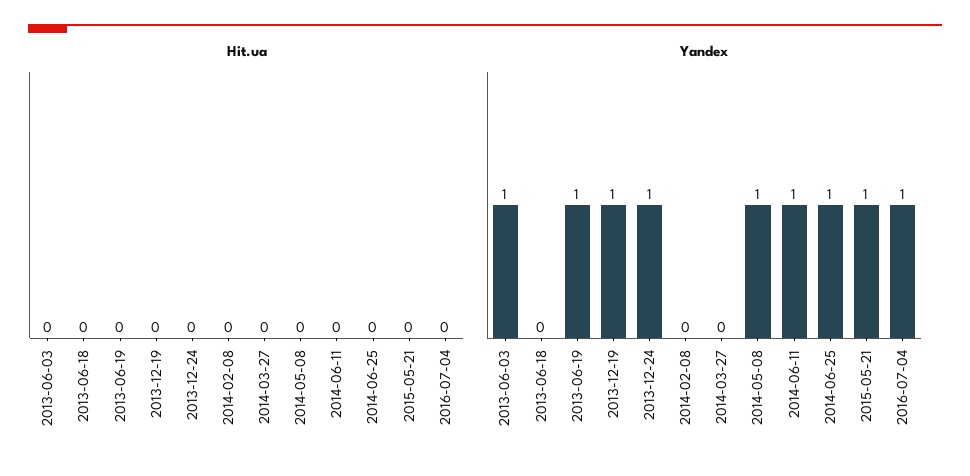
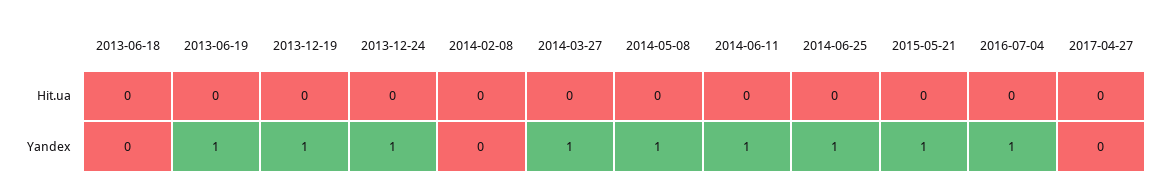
Hit.ua, 2013-06-03: 0 -> none
Yandex, 2013-06-03: 1 -> none
Yandex, 2014-03-27: 0 -> 1
Hit.ua, 2017-04-27: none -> 0
Yandex, 2017-04-27: none -> 0

